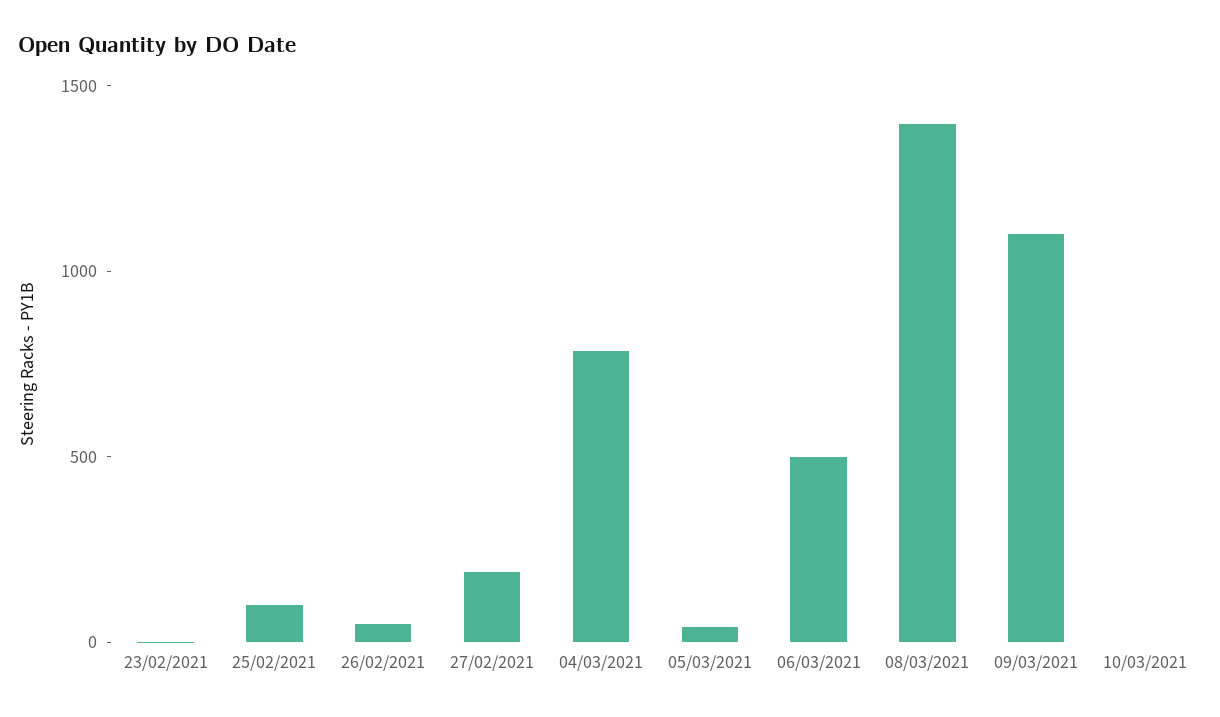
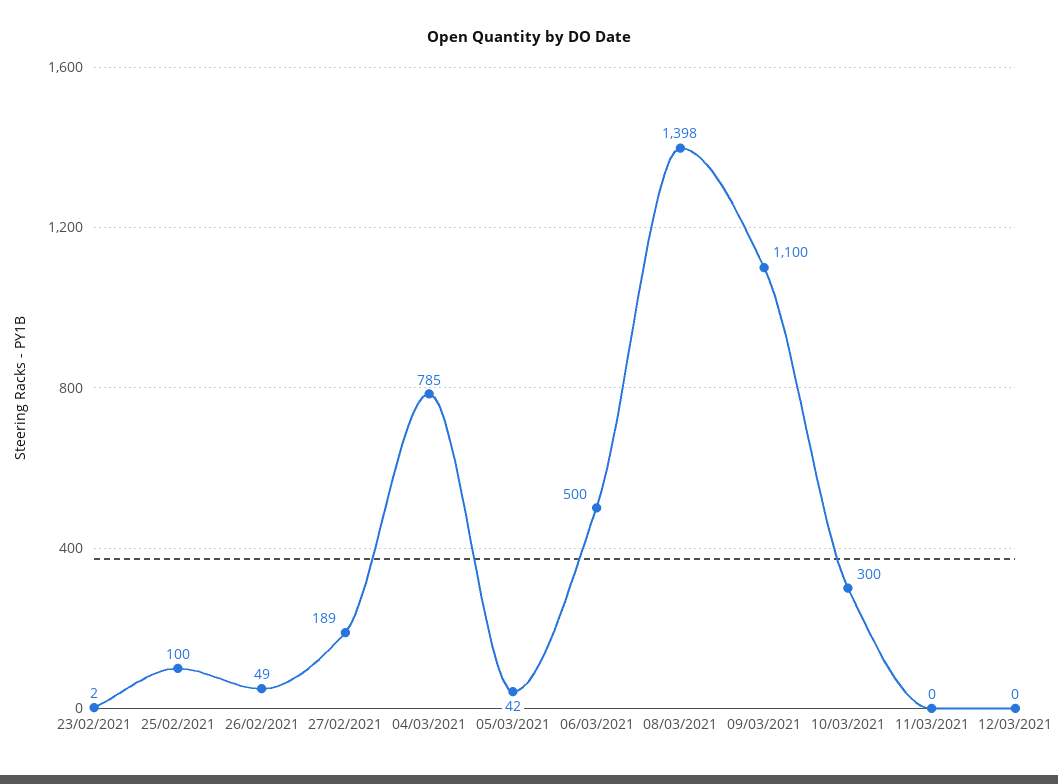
10/03/2021: 0 -> 300
11/03/2021: none -> 0
12/03/2021: none -> 0

